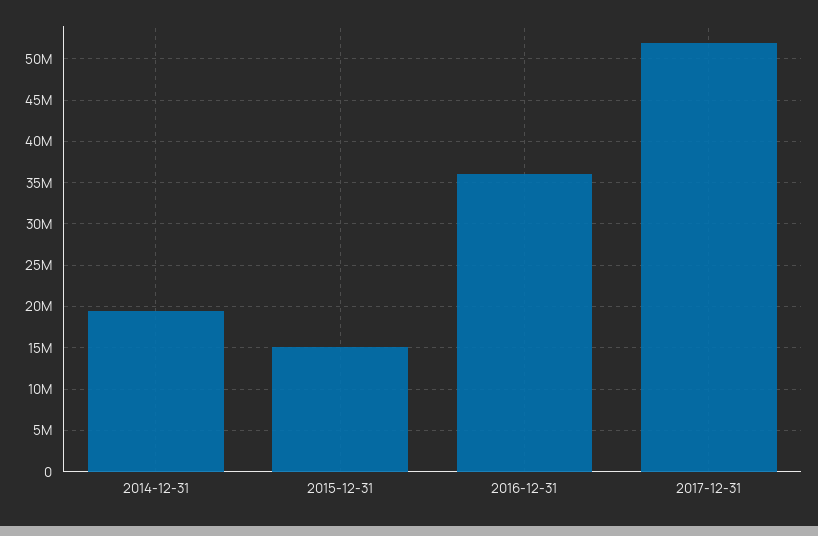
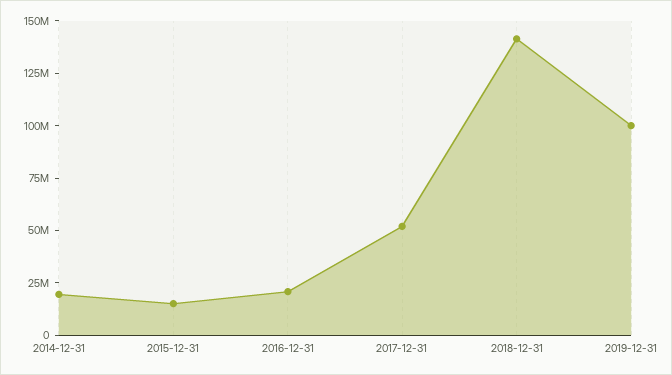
2016-12-31: 36000000 -> 20000000
2018-12-31: none -> 140000000
2019-12-31: none -> 100000000

